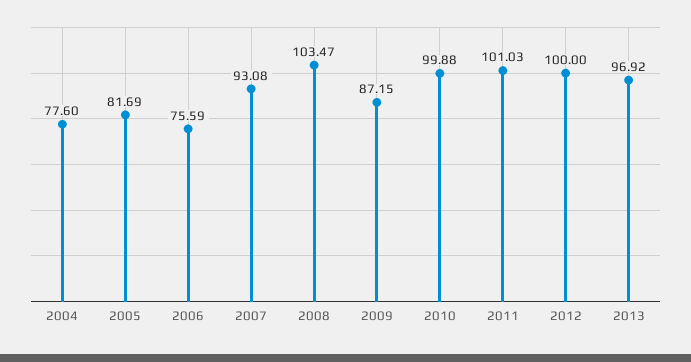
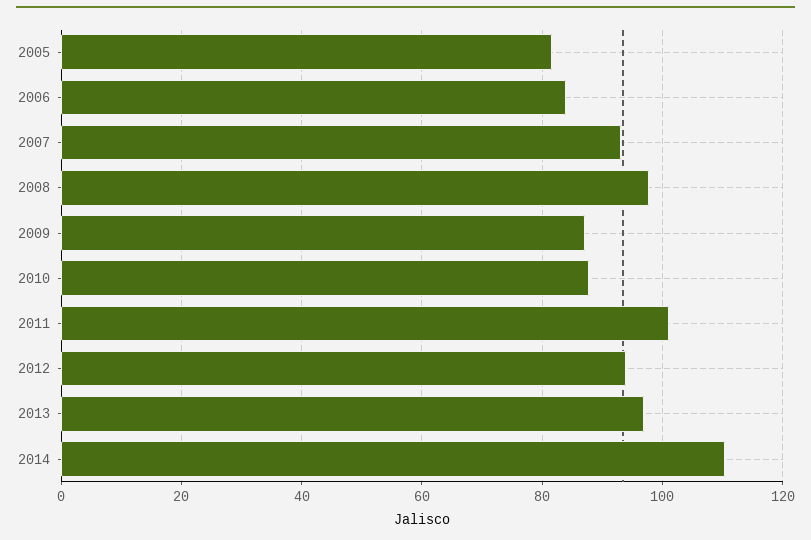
2004: 77.6 -> none
2006: 75.59 -> 84
2008: 103.47 -> 98
2010: 99.88 -> 88
2012: 100 -> 94
2014: none -> 110

